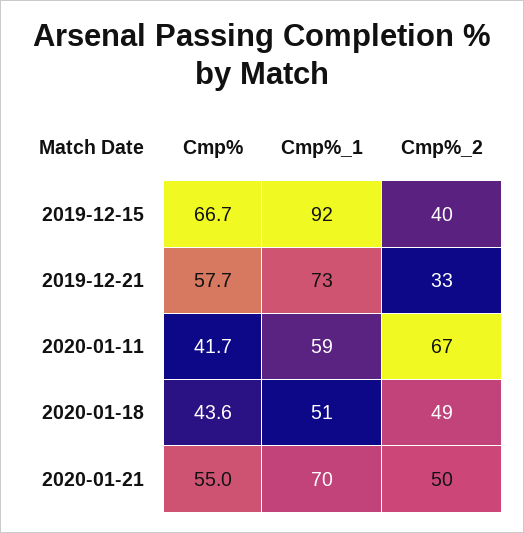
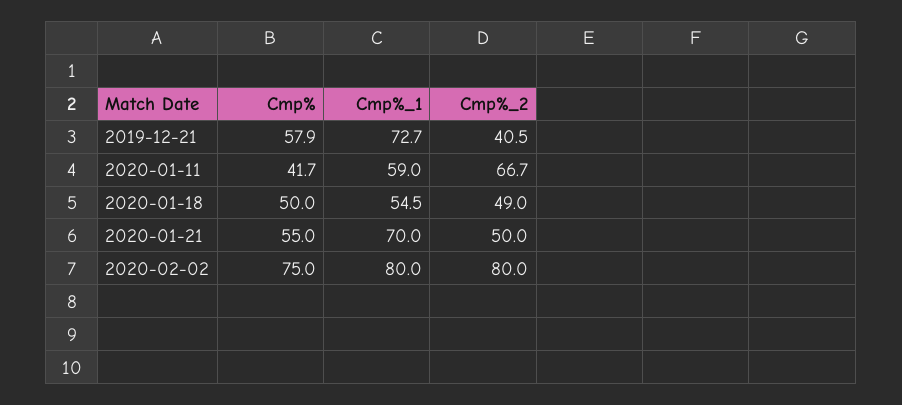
Cmp%, 2019-12-15: 66.7 -> none
Cmp%_1, 2019-12-15: 92 -> none
Cmp%_2, 2019-12-15: 40 -> none
Cmp%, 2019-12-21: 57.7 -> 57.9
Cmp%_2, 2019-12-21: 33 -> 40.5
Cmp%, 2020-01-18: 43.6 -> 50
Cmp%_1, 2020-01-18: 51 -> 54.5
Cmp%, 2020-02-02: none -> 75
Cmp%_1, 2020-02-02: none -> 80
Cmp%_2, 2020-02-02: none -> 80

